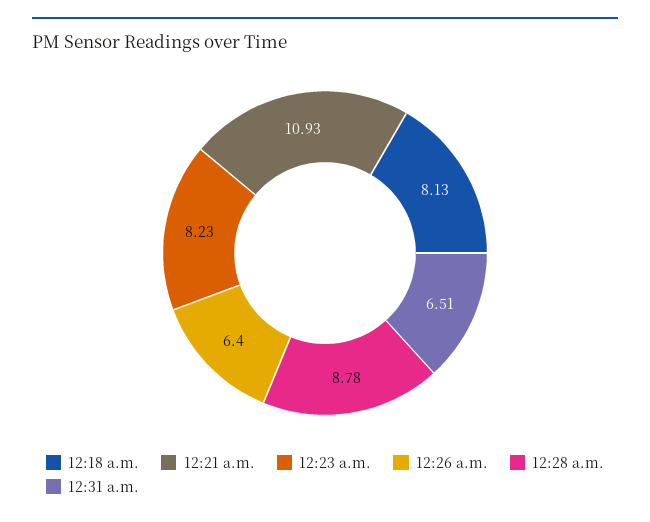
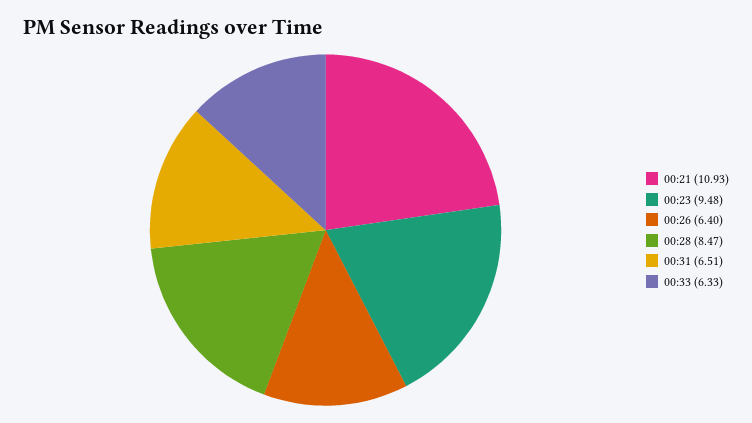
12:18 a.m.: 8.13 -> none
12:23 a.m.: 8.23 -> 9.48
12:28 a.m.: 8.78 -> 8.47
00:33: none -> 6.33

